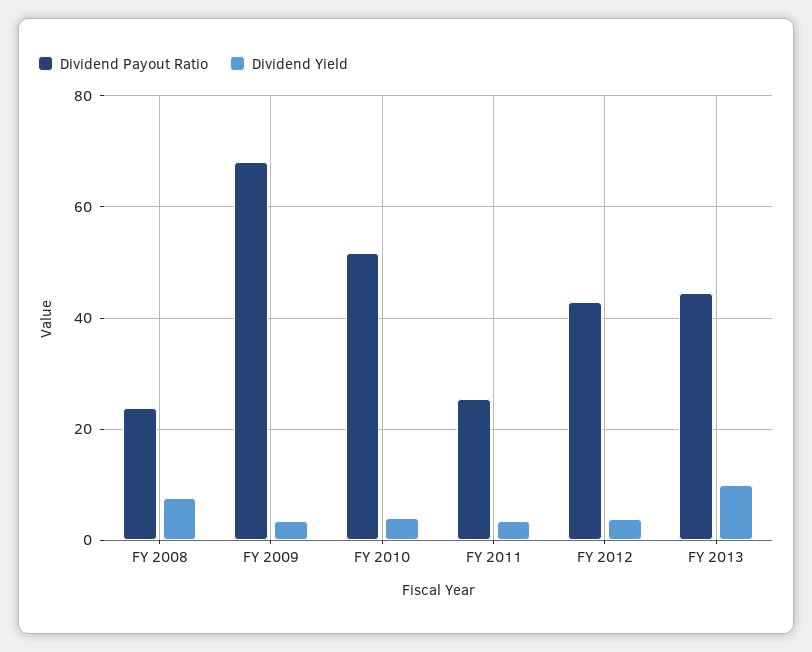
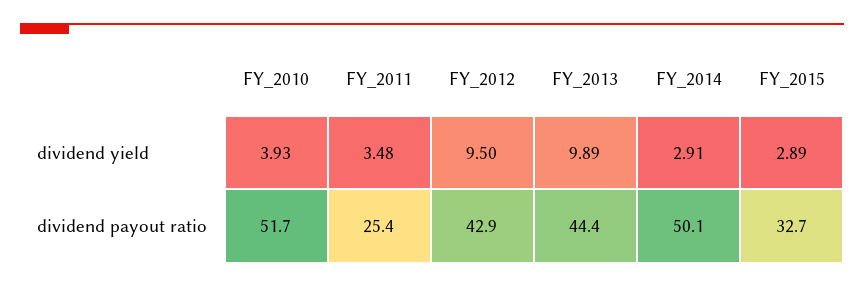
Dividend Payout Ratio, FY 2008: 24 -> none
Dividend Yield, FY 2008: 8 -> none
Dividend Payout Ratio, FY 2009: 68 -> none
Dividend Yield, FY 2009: 4 -> none
Dividend Yield, FY 2012: 4 -> 9.5
Dividend Yield, FY_2014: none -> 2.91
Dividend Yield, FY_2015: none -> 2.89
Dividend Payout Ratio, FY_2014: none -> 50.1
Dividend Payout Ratio, FY_2015: none -> 32.7

